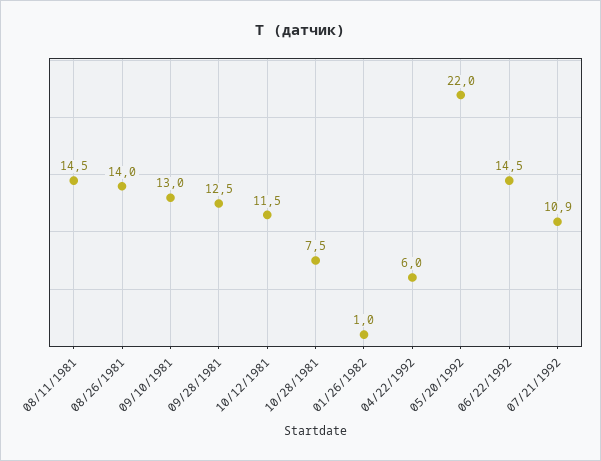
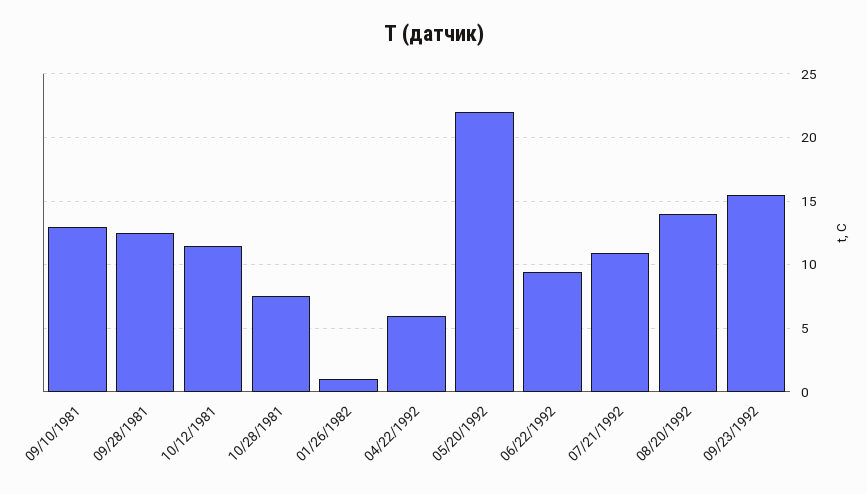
08/11/1981: 14.5 -> none
08/26/1981: 14 -> none
06/22/1992: 14.5 -> 9.5
08/20/1992: none -> 14
09/23/1992: none -> 15.5

